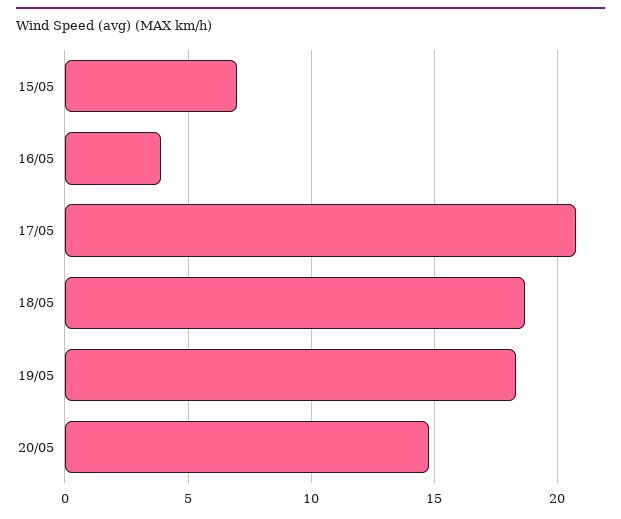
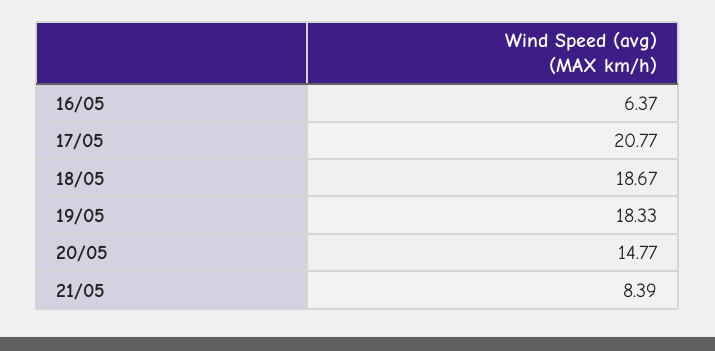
15/05: 7 -> none
16/05: 4 -> 6.37
21/05: none -> 8.39

